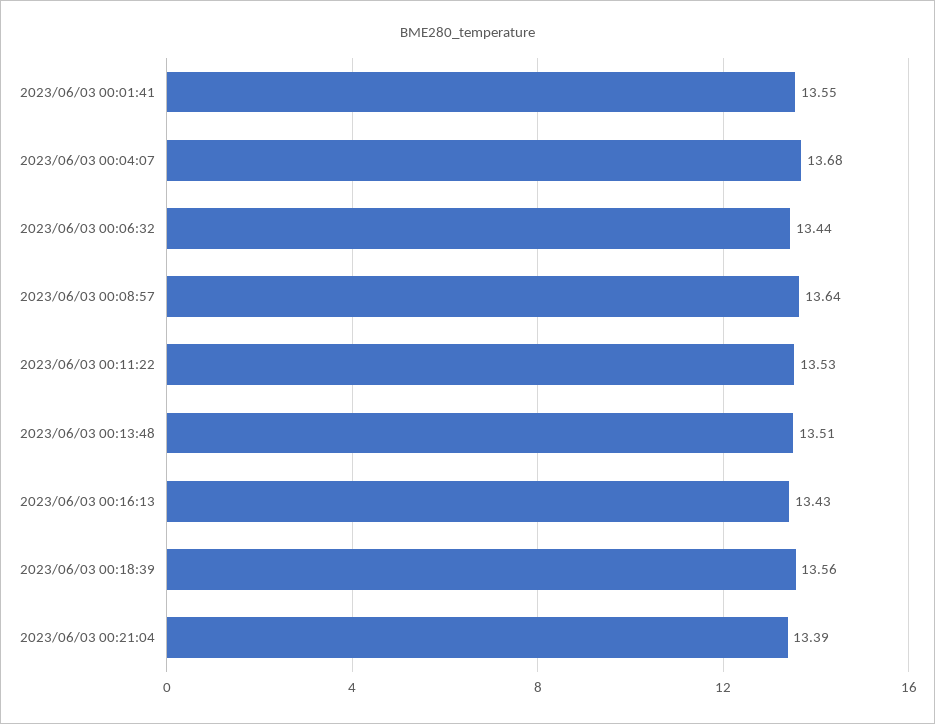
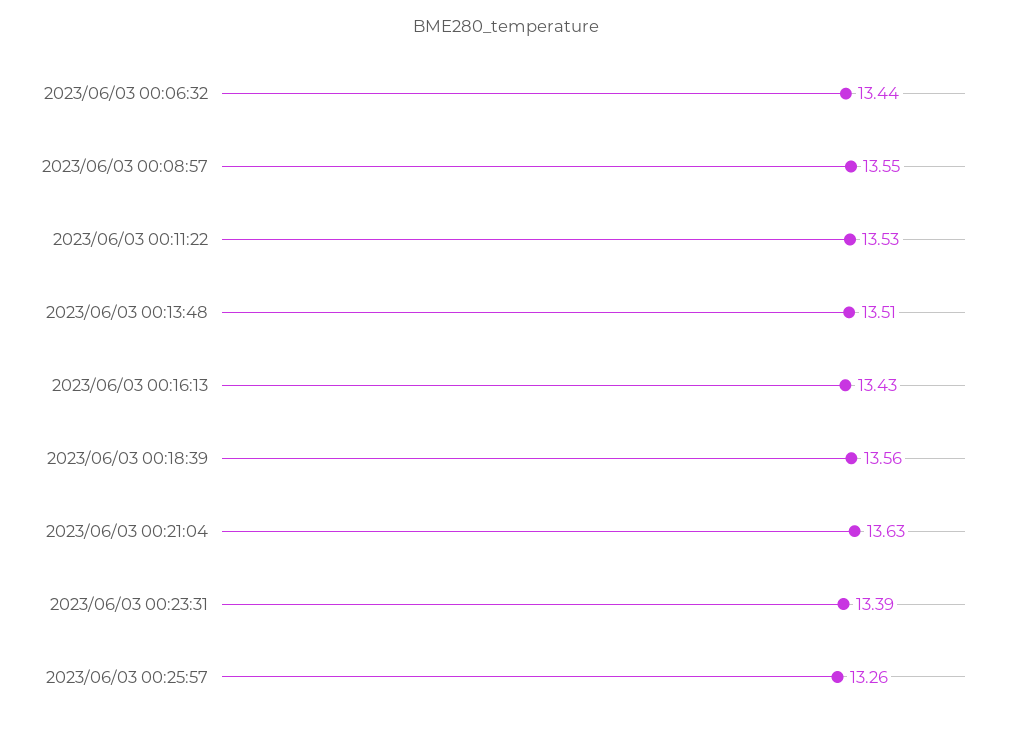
2023/06/03 00:01:41: 13.55 -> none
2023/06/03 00:04:07: 13.68 -> none
2023/06/03 00:08:57: 13.64 -> 13.55
2023/06/03 00:21:04: 13.39 -> 13.63
2023/06/03 00:23:31: none -> 13.39
2023/06/03 00:25:57: none -> 13.26

